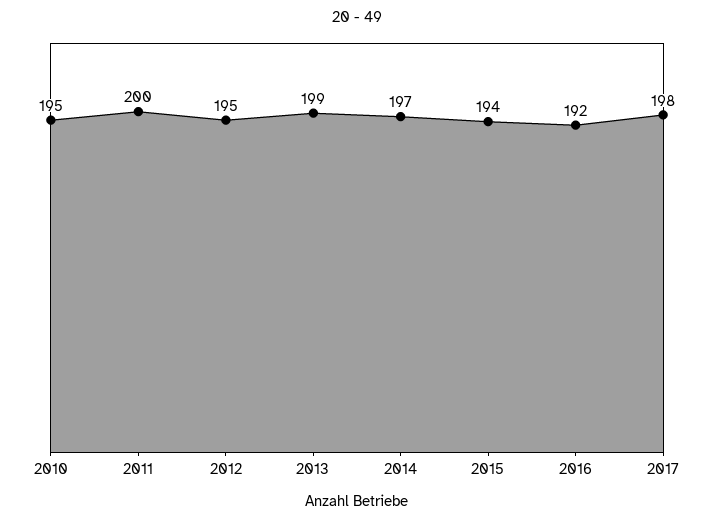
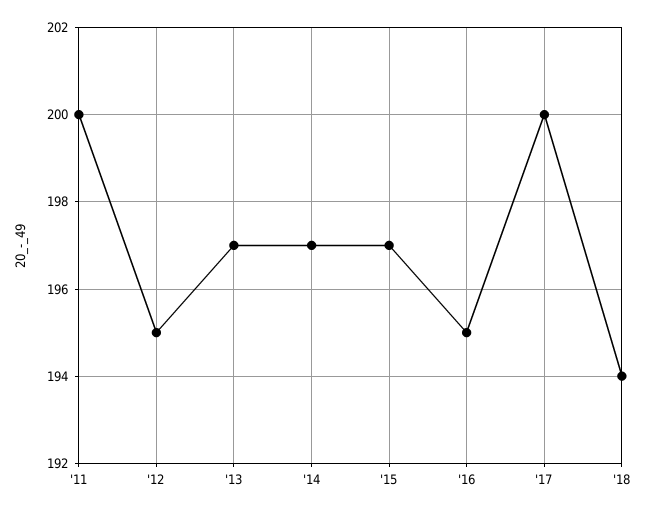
2010: 195 -> none
2013: 199 -> 197
2015: 194 -> 197
2016: 192 -> 195
2017: 198 -> 200
'18: none -> 194

